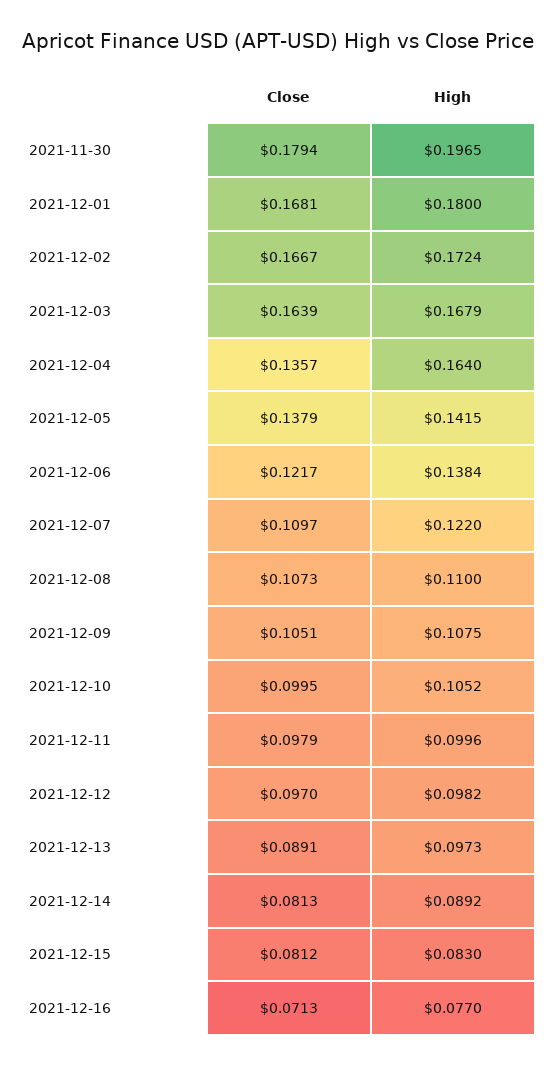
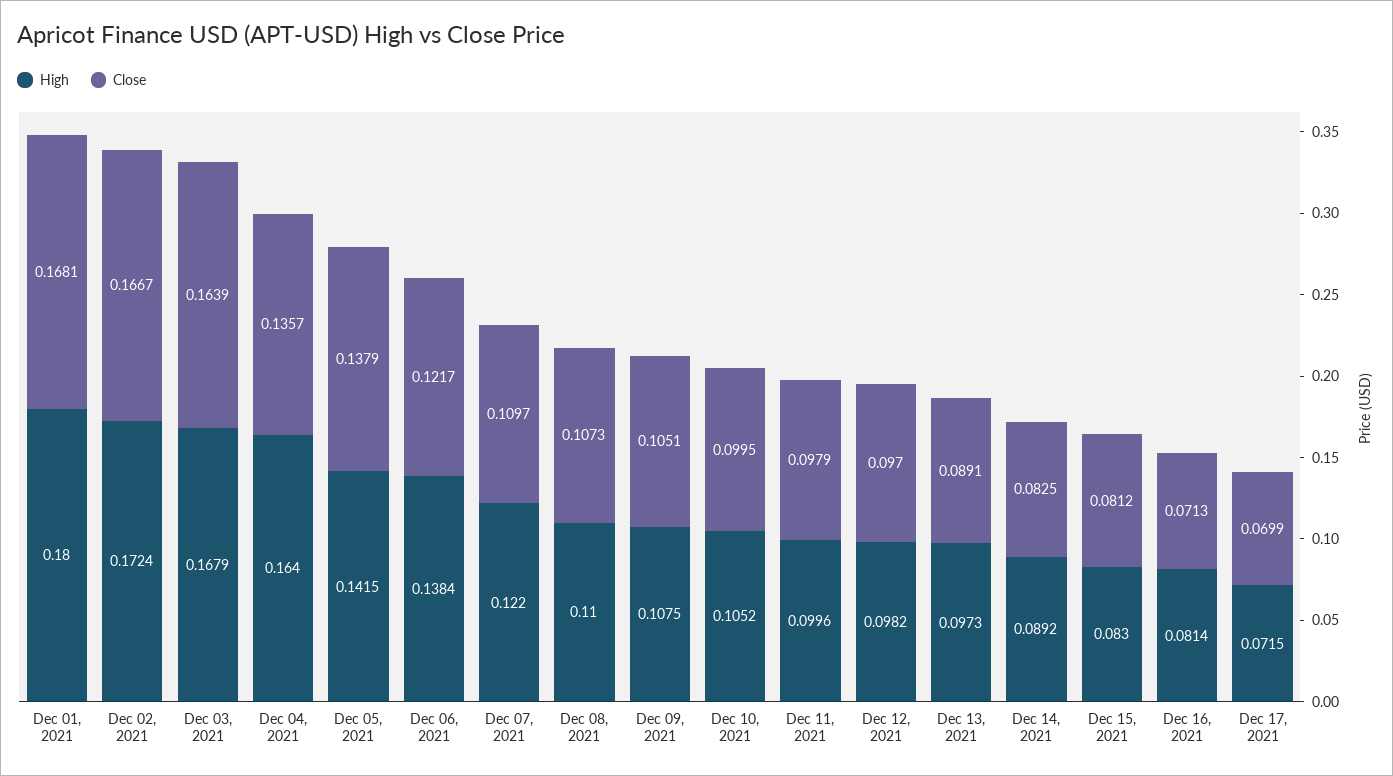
Close, 2021-11-30: 0.1794 -> none
High, 2021-11-30: 0.1965 -> none
Close, 2021-12-14: 0.0813 -> 0.0825
High, 2021-12-16: 0.077 -> 0.0814
High, Dec 17, 2021: none -> 0.0715
Close, Dec 17, 2021: none -> 0.0699

